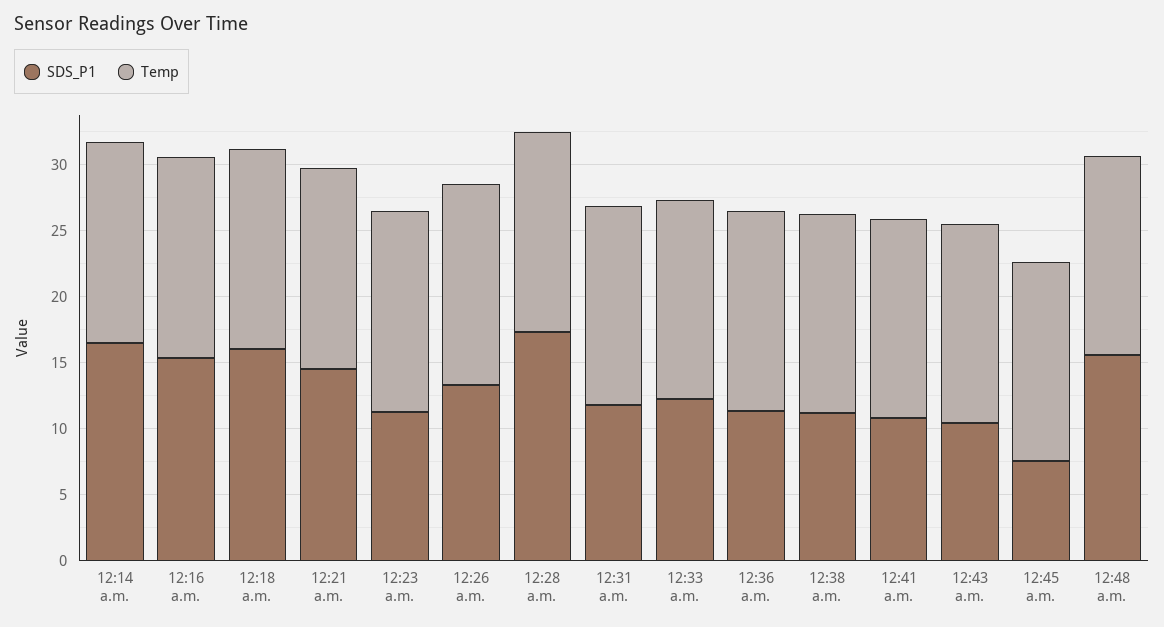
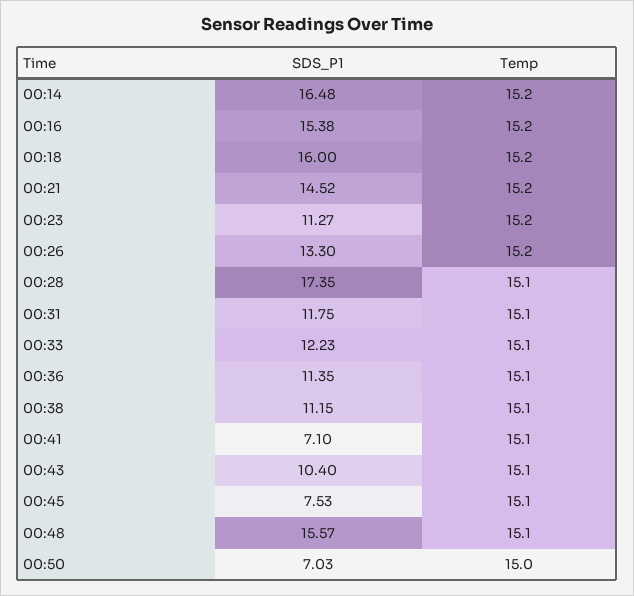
SDS_P1, 12:41 a.m.: 11 -> 7.1
SDS_P1, 00:50: none -> 7.03
Temp, 00:50: none -> 15

